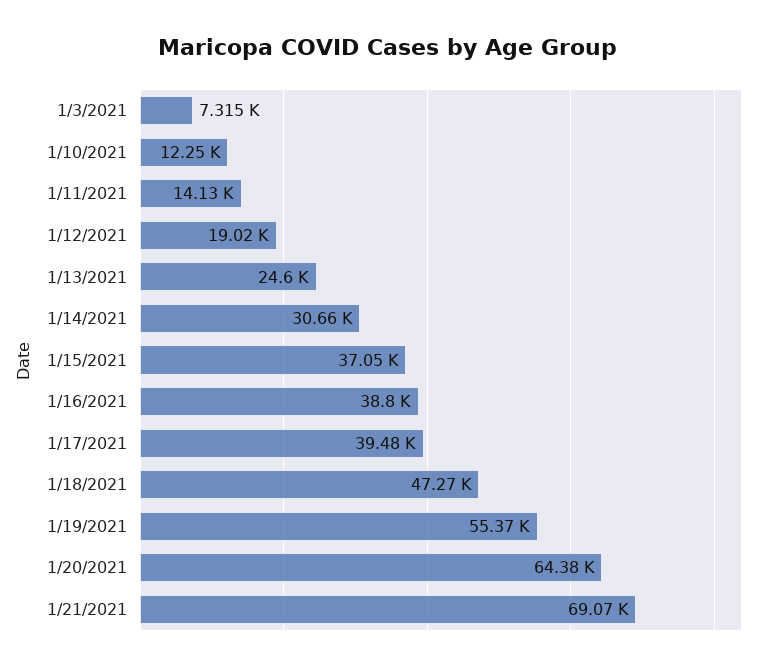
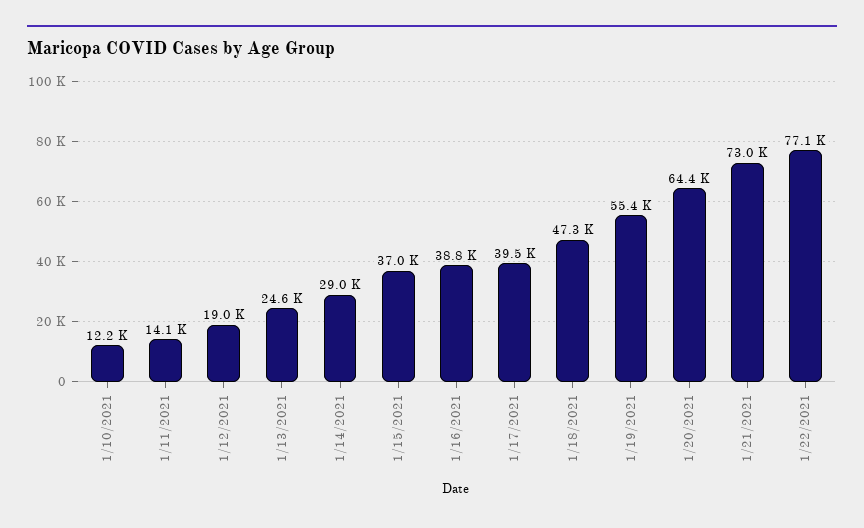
1/3/2021: 7315 -> none
1/14/2021: 30660 -> 29000
1/21/2021: 69070 -> 73000
1/22/2021: none -> 77100

